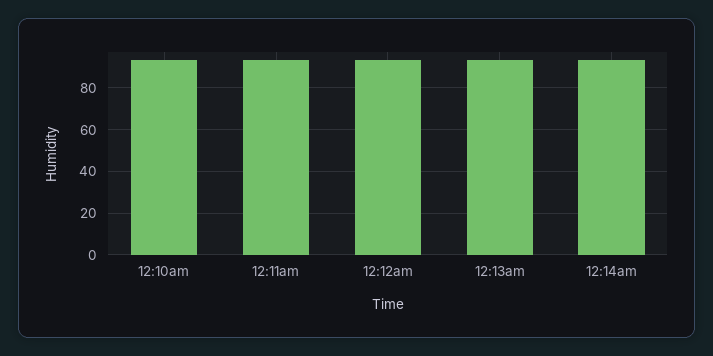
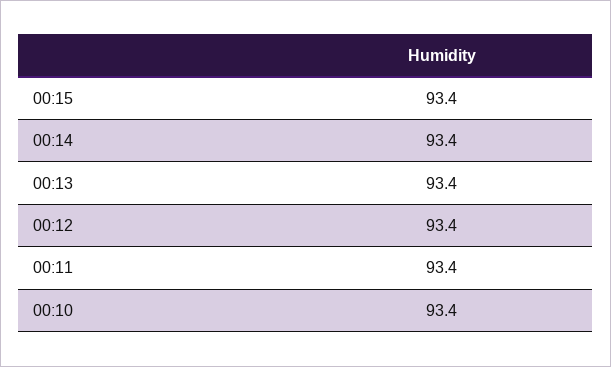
00:15: none -> 93.4

